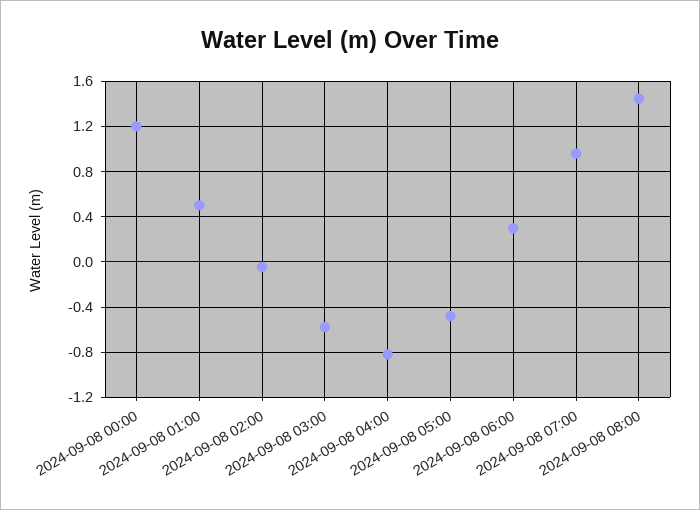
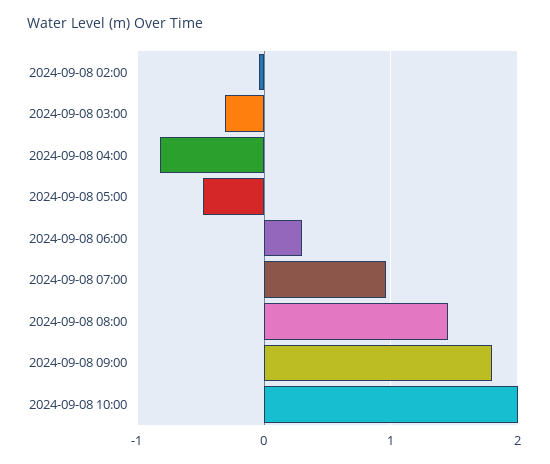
2024-09-08 00:00: 1.2 -> none
2024-09-08 01:00: 0.5 -> none
2024-09-08 03:00: -0.6 -> -0.3
2024-09-08 09:00: none -> 1.8
2024-09-08 10:00: none -> 2

